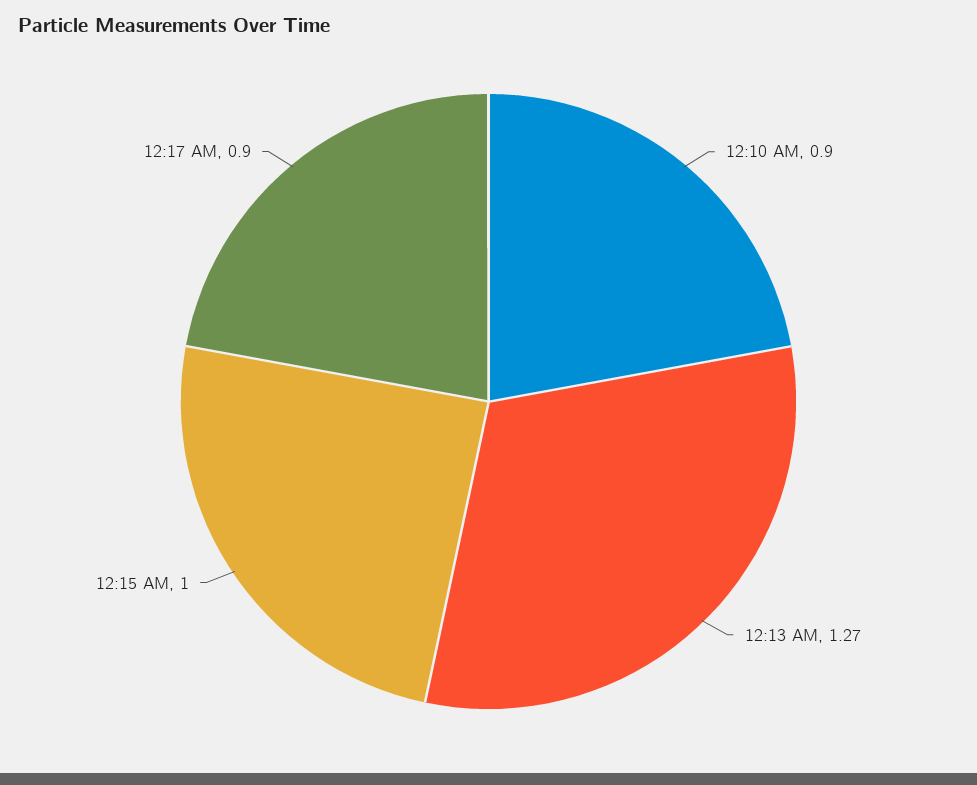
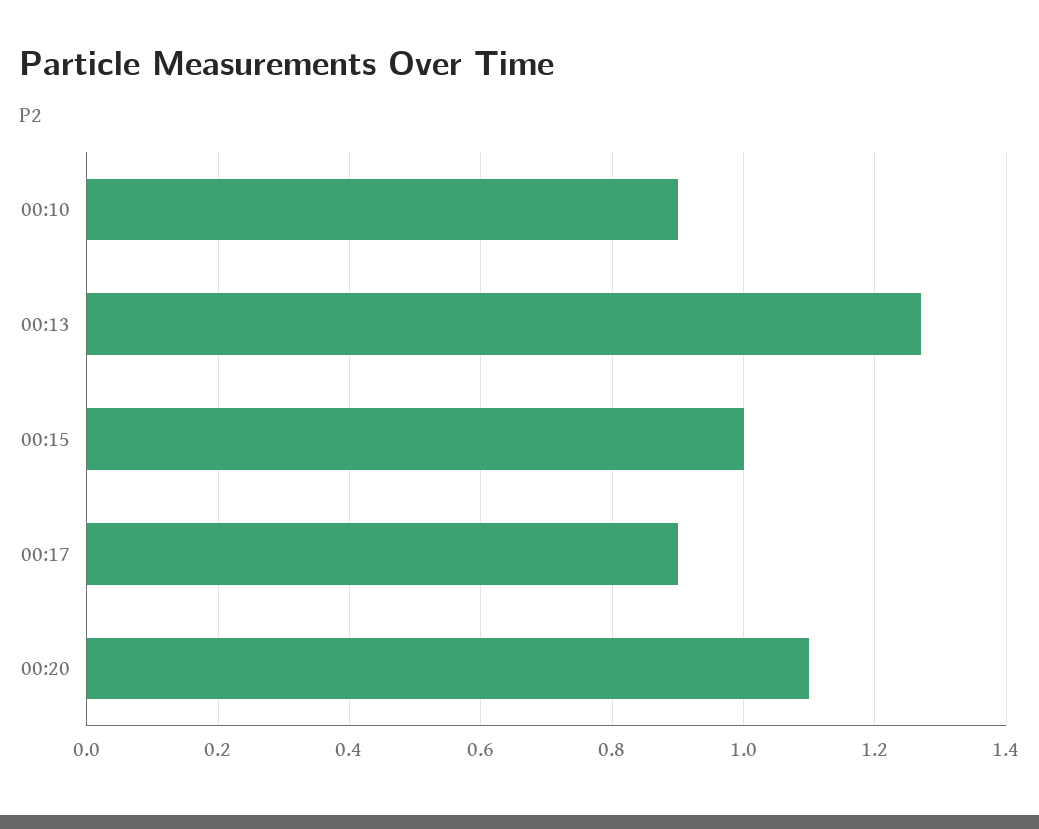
00:20: none -> 1.1

